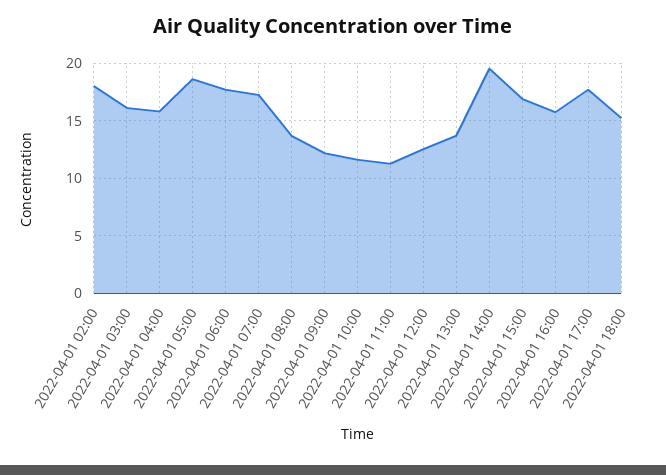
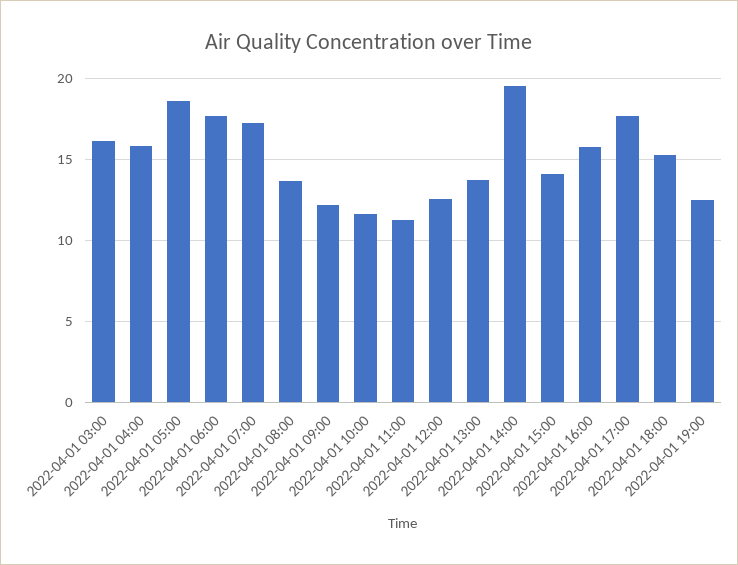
2022-04-01 02:00: 18 -> none
2022-04-01 15:00: 17 -> 14
2022-04-01 19:00: none -> 12.5

